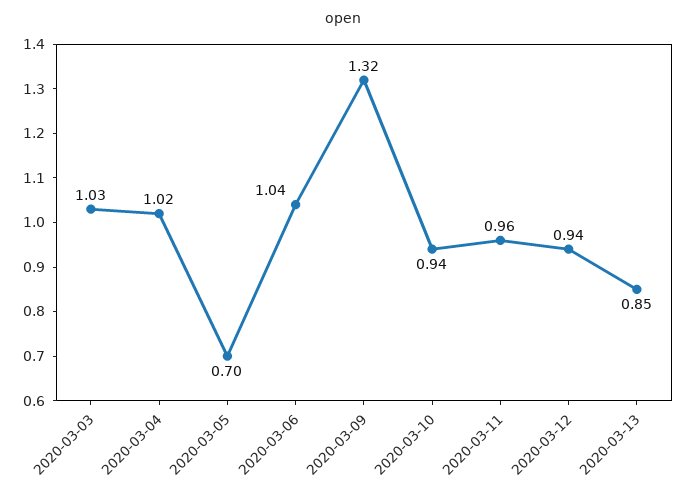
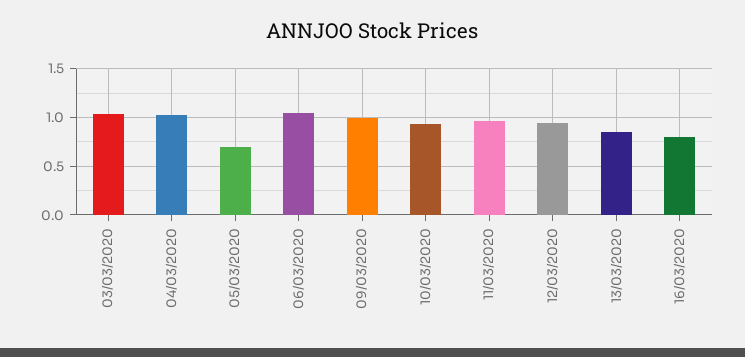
2020-03-09: 1.32 -> 1
16/03/2020: none -> 0.8

